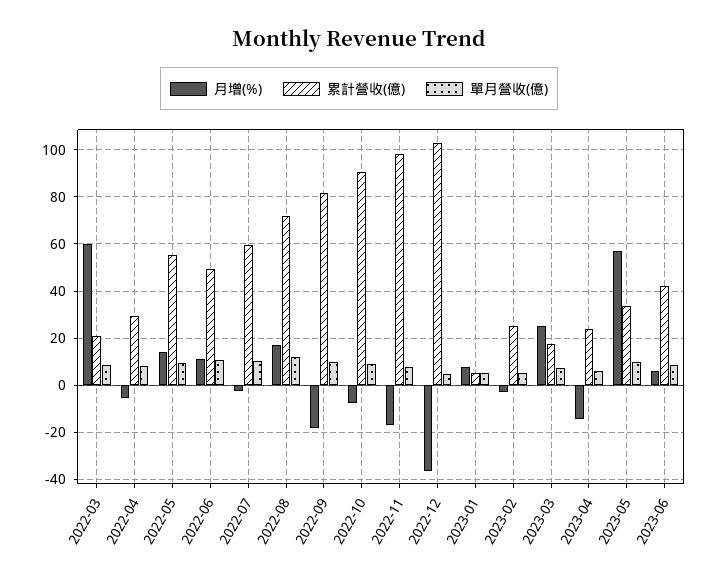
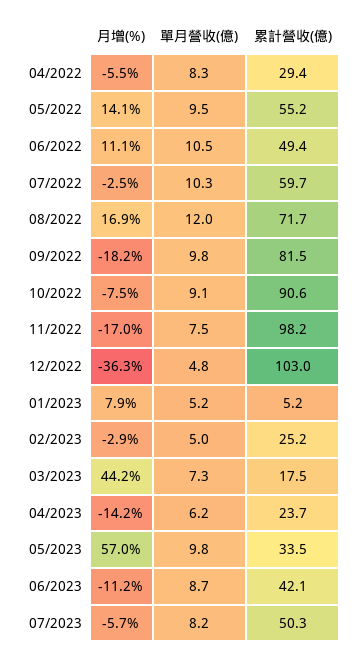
月增(%), 2022-03: 60 -> none
累計營收(億), 2022-03: 20 -> none
單月營收(億), 2022-03: 10 -> none
月增(%), 2023-03: 25 -> 44.2
月增(%), 2023-06: 5 -> -11.2
月增(%), 07/2023: none -> -5.7
單月營收(億), 07/2023: none -> 8.2
累計營收(億), 07/2023: none -> 50.3

